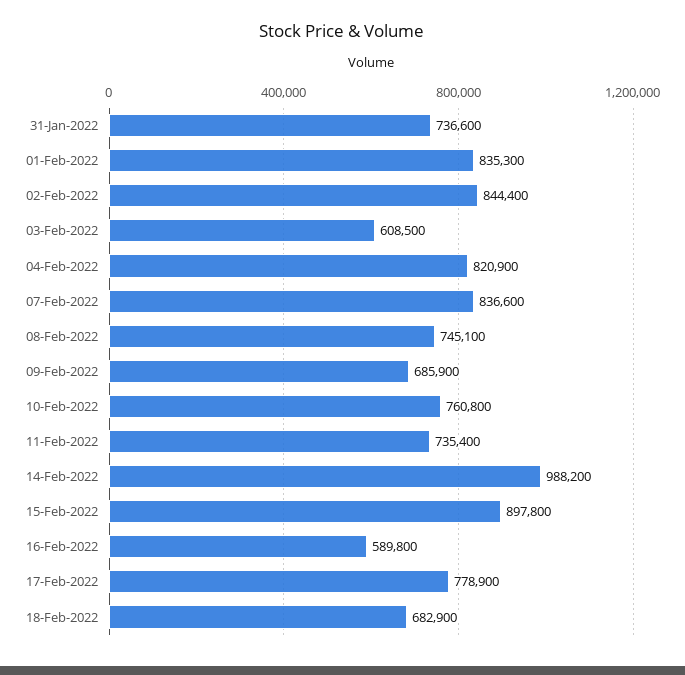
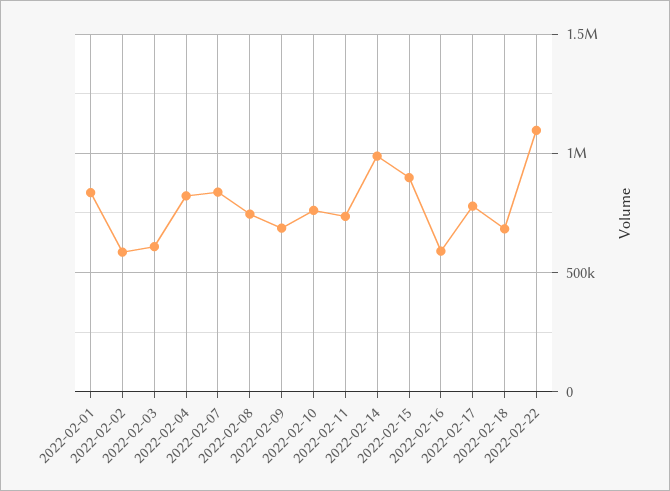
31-Jan-2022: 736600 -> none
02-Feb-2022: 844400 -> 600000
2022-02-22: none -> 1100000

